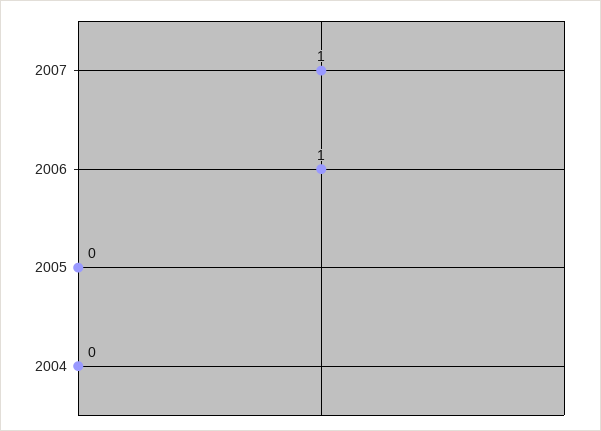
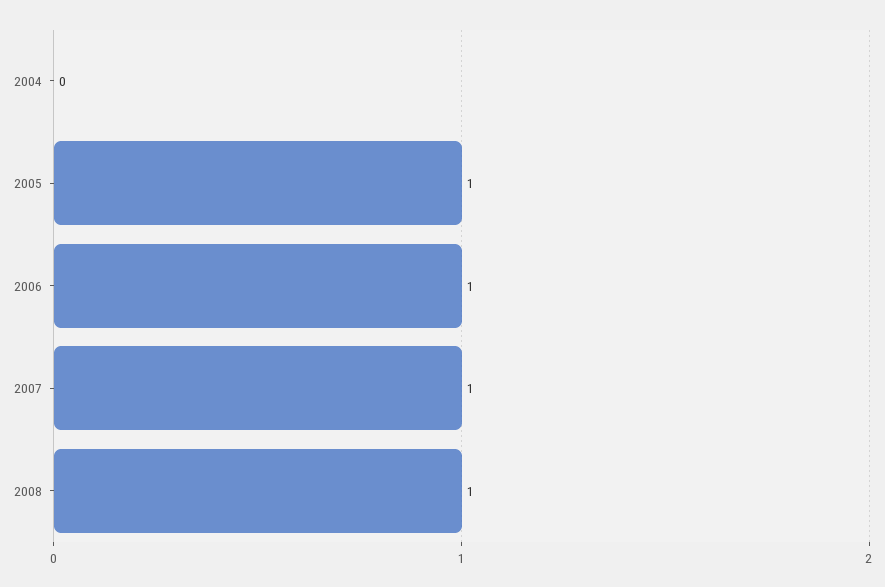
2005: 0 -> 1
2008: none -> 1

